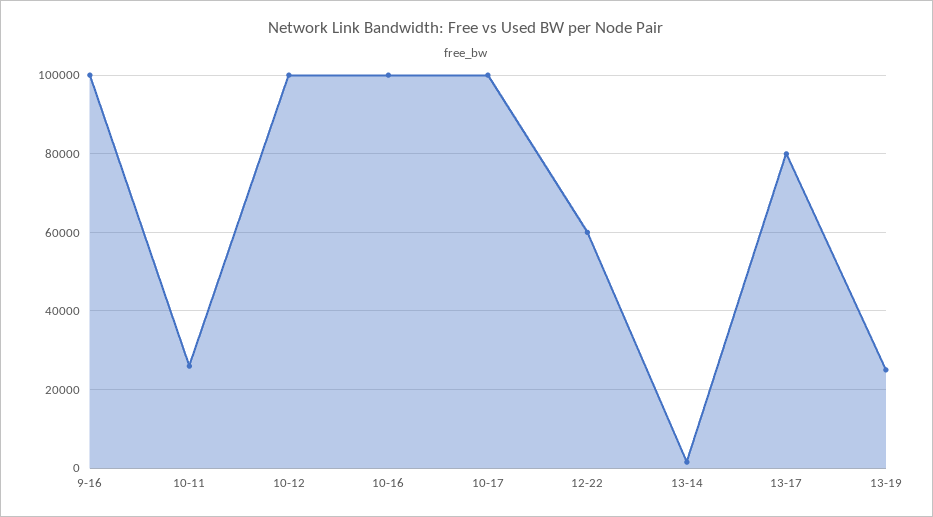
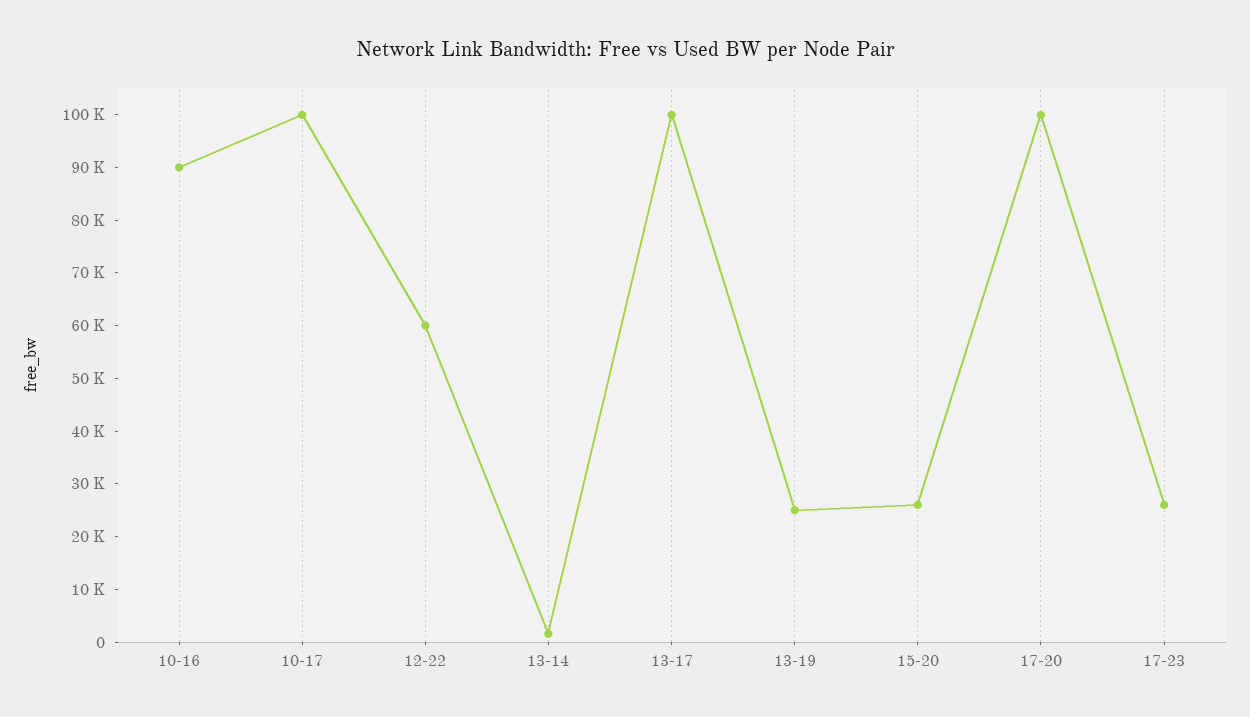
9-16: 100000 -> none
10-11: 26000 -> none
10-12: 100000 -> none
10-16: 100000 -> 90000
13-17: 80000 -> 100000
15-20: none -> 26000
17-20: none -> 100000
17-23: none -> 26000

